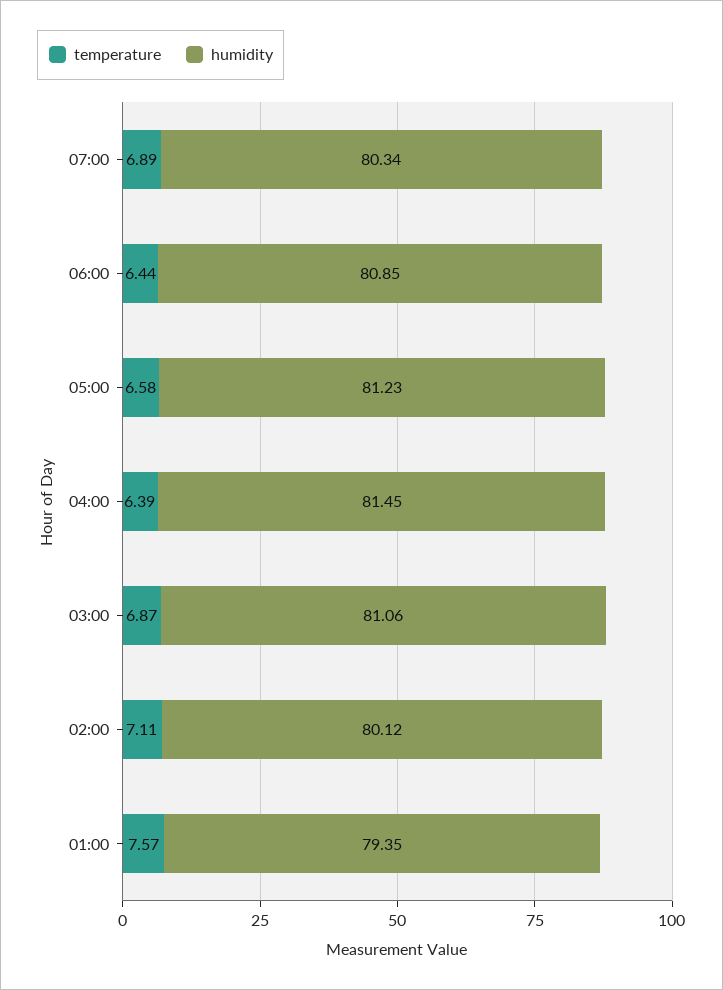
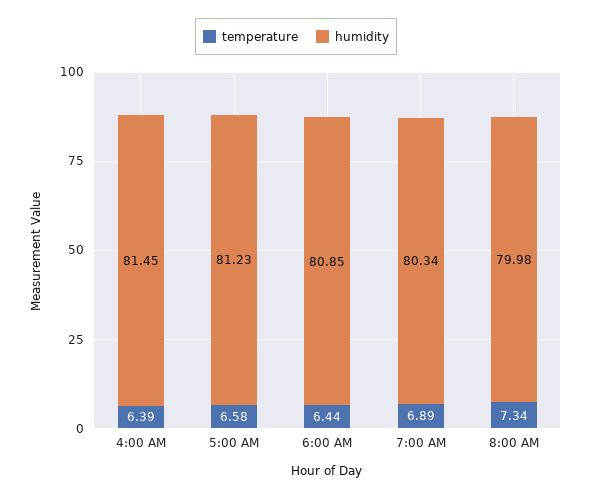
temperature, 03:00: 6.87 -> none
humidity, 03:00: 81.06 -> none
temperature, 02:00: 7.11 -> none
humidity, 02:00: 80.12 -> none
temperature, 01:00: 7.57 -> none
humidity, 01:00: 79.35 -> none
temperature, 8:00 AM: none -> 7.34
humidity, 8:00 AM: none -> 79.98

